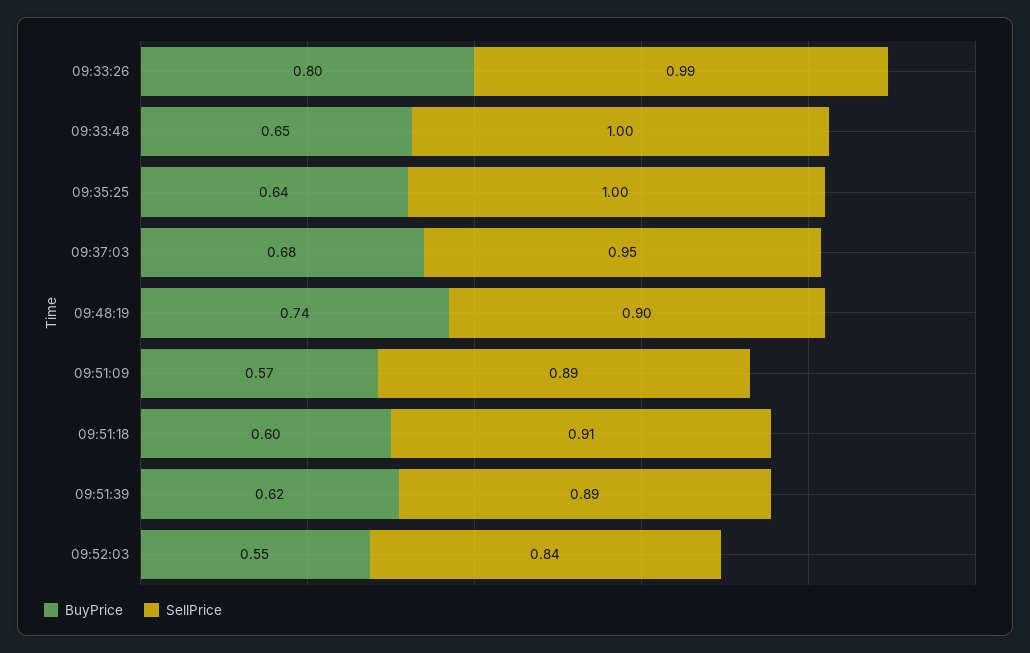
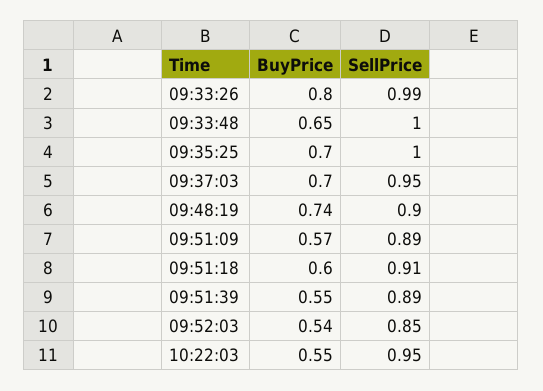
BuyPrice, 09:35:25: 0.64 -> 0.7
BuyPrice, 09:37:03: 0.68 -> 0.7
BuyPrice, 09:51:39: 0.62 -> 0.55
BuyPrice, 09:52:03: 0.55 -> 0.54
SellPrice, 09:52:03: 0.84 -> 0.85
BuyPrice, 10:22:03: none -> 0.55
SellPrice, 10:22:03: none -> 0.95

